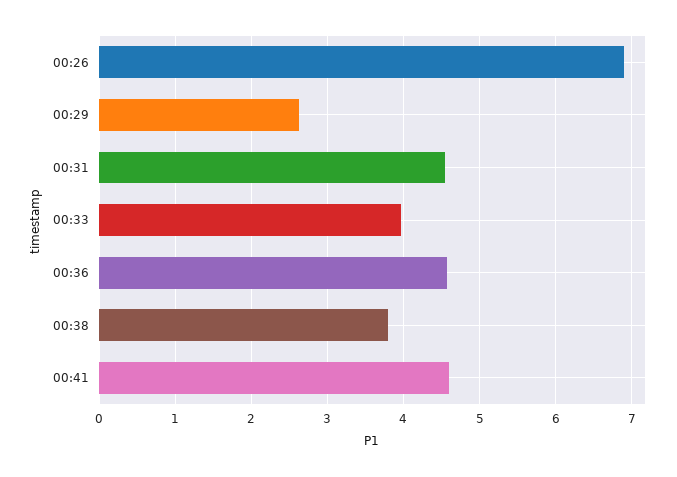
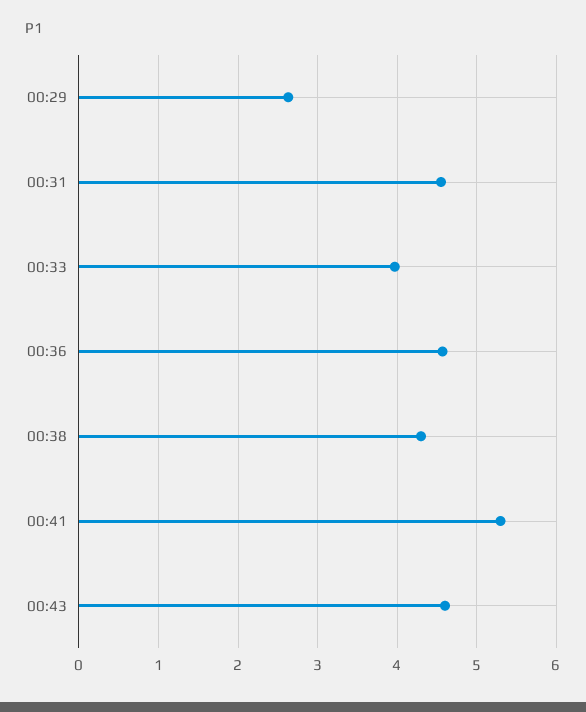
00:26: 6.9 -> none
00:38: 3.8 -> 4.3
00:41: 4.6 -> 5.3
00:43: none -> 4.6

